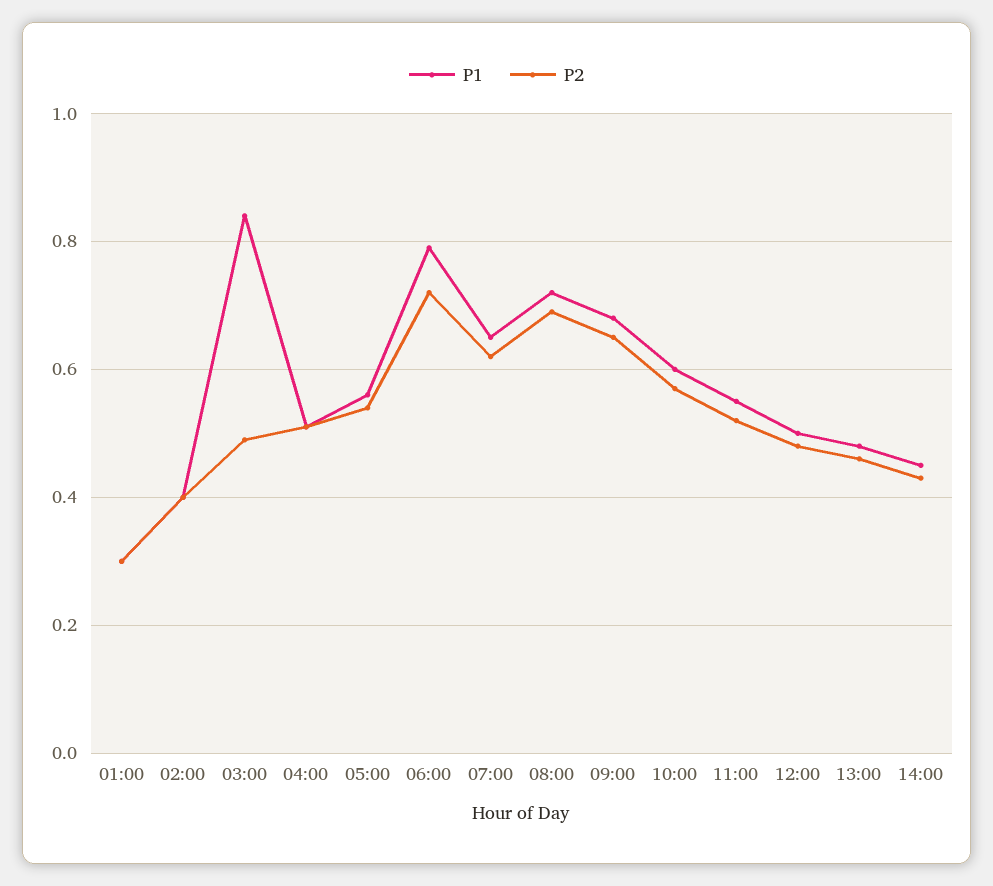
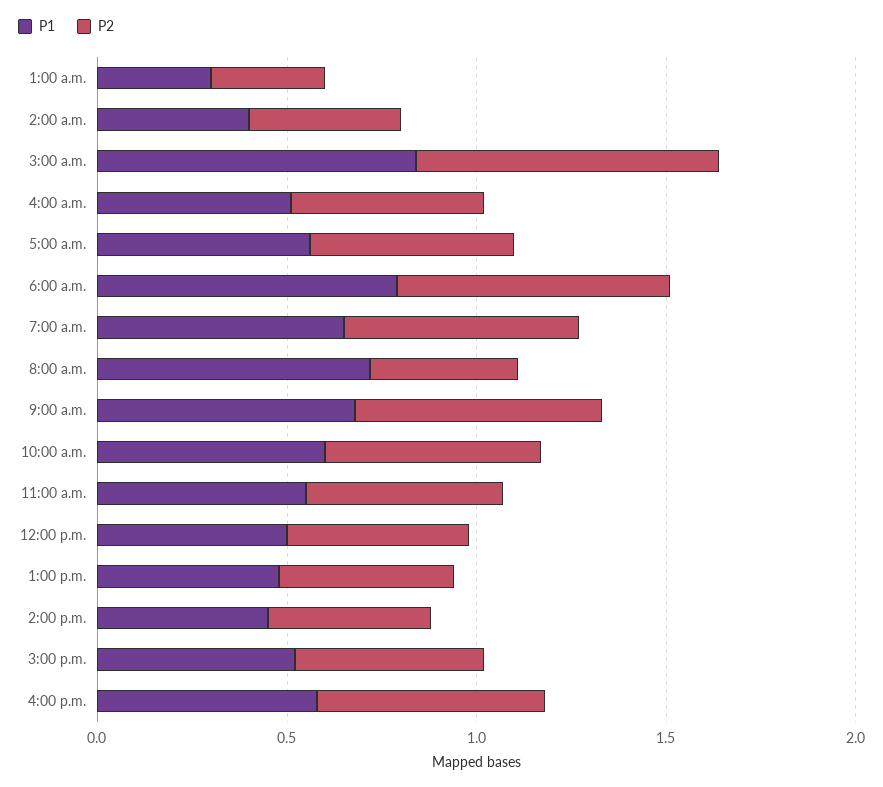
P2, 03:00: 0.5 -> 0.8
P2, 08:00: 0.7 -> 0.4
P1, 3:00 p.m.: none -> 0.5
P2, 3:00 p.m.: none -> 0.5
P1, 4:00 p.m.: none -> 0.6
P2, 4:00 p.m.: none -> 0.6

